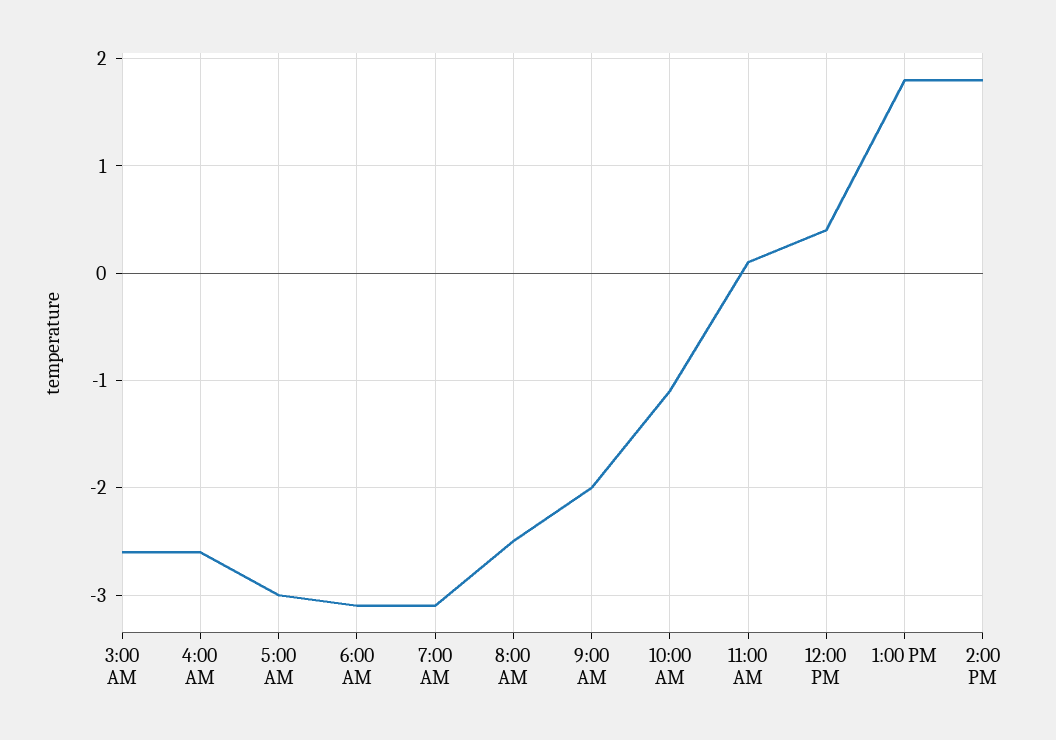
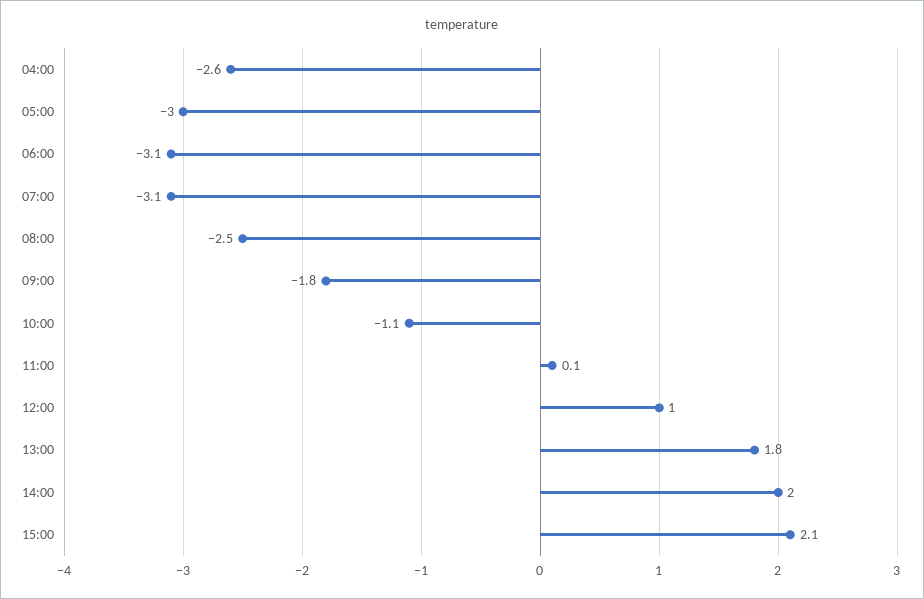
3:00 AM: -2.6 -> none
9:00 AM: -2 -> -1.8
12:00 PM: 0.4 -> 1
2:00 PM: 1.8 -> 2
15:00: none -> 2.1

